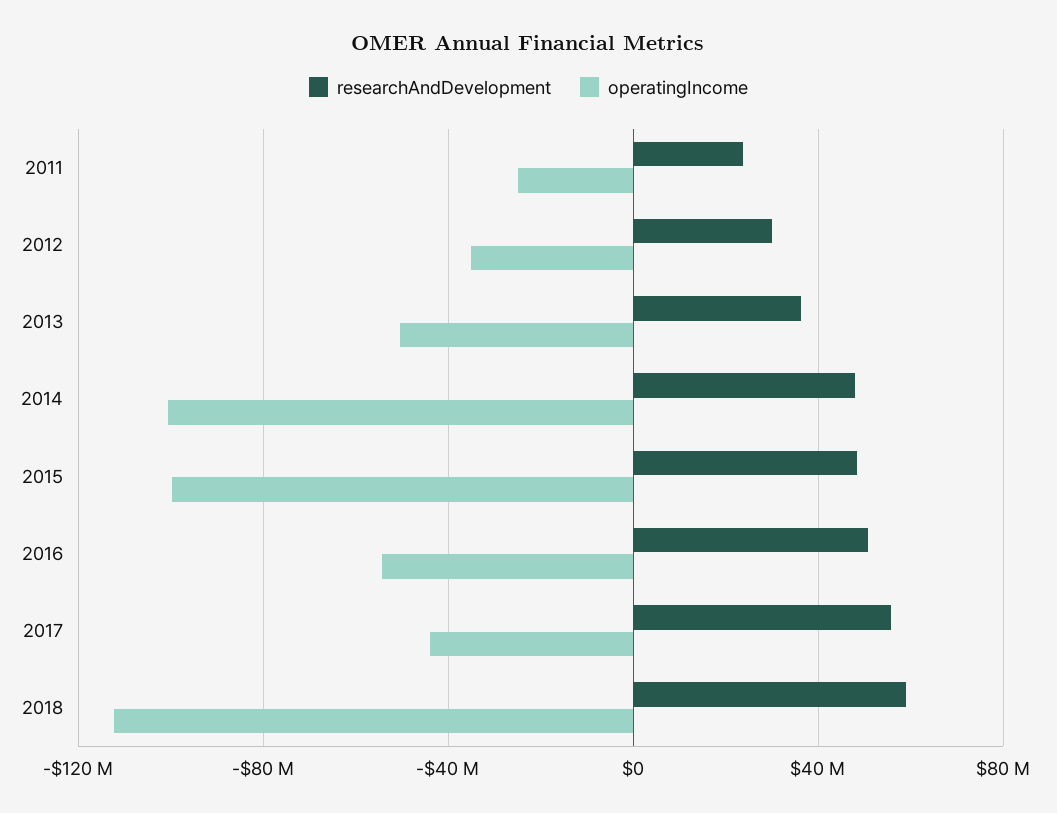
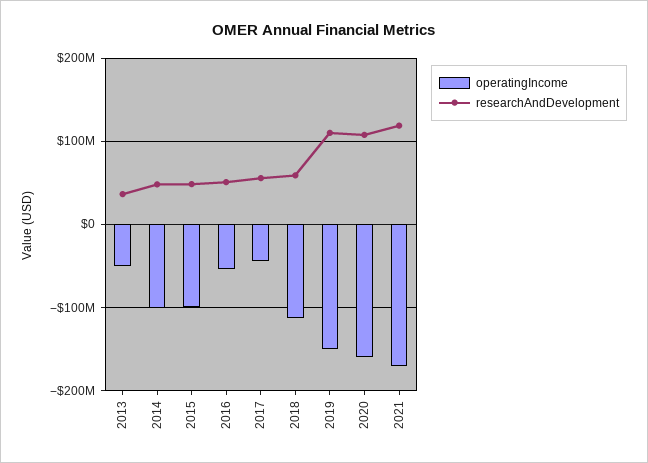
researchAndDevelopment, 2011: 25000000 -> none
operatingIncome, 2011: -25000000 -> none
researchAndDevelopment, 2012: 30000000 -> none
operatingIncome, 2012: -35000000 -> none
operatingIncome, 2019: none -> -150000000
researchAndDevelopment, 2019: none -> 110000000
operatingIncome, 2020: none -> -160000000
researchAndDevelopment, 2020: none -> 110000000
operatingIncome, 2021: none -> -170000000
researchAndDevelopment, 2021: none -> 120000000

